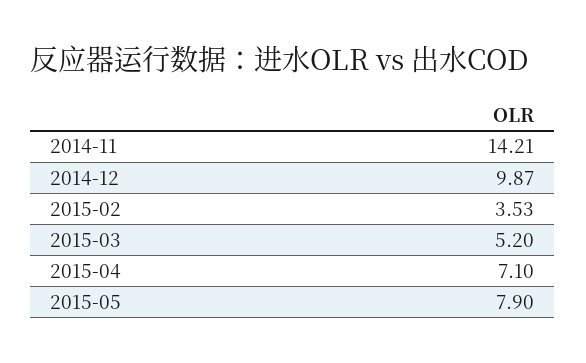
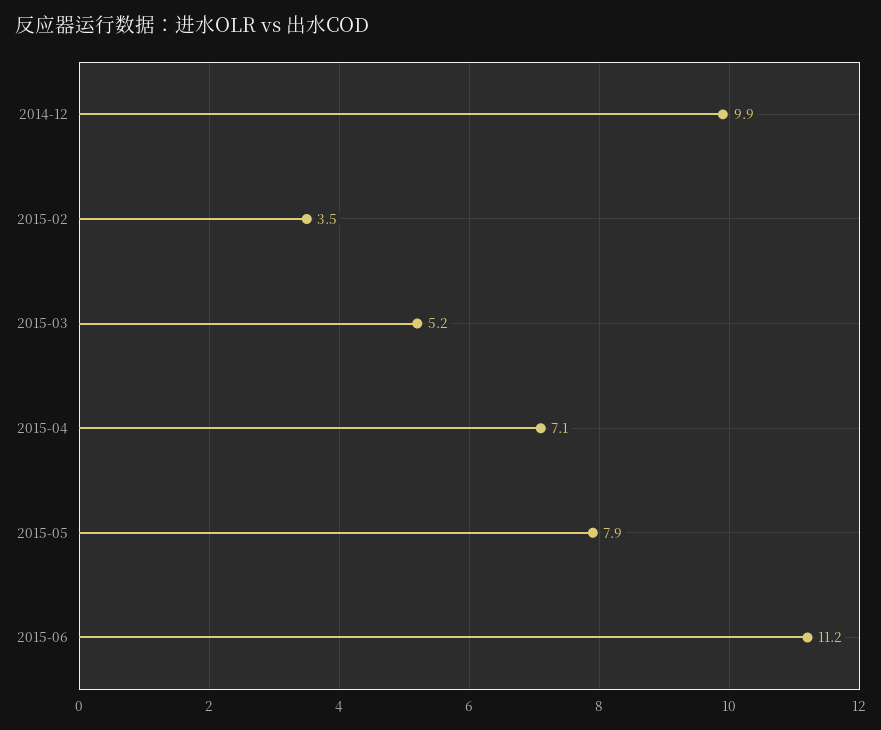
2014-11: 14.21 -> none
2015-06: none -> 11.2

